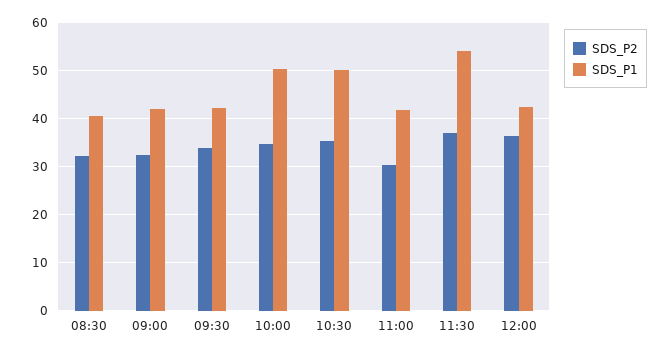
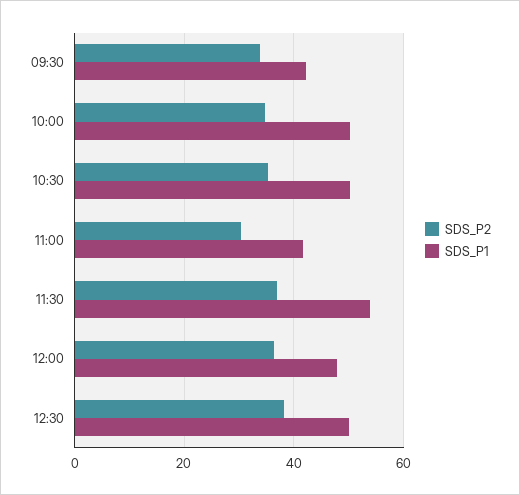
SDS_P2, 08:30: 32 -> none
SDS_P1, 08:30: 40 -> none
SDS_P2, 09:00: 32 -> none
SDS_P1, 09:00: 42 -> none
SDS_P1, 12:00: 42 -> 48
SDS_P2, 12:30: none -> 38
SDS_P1, 12:30: none -> 50

